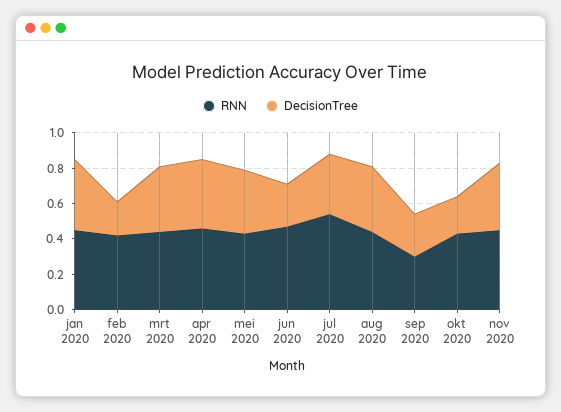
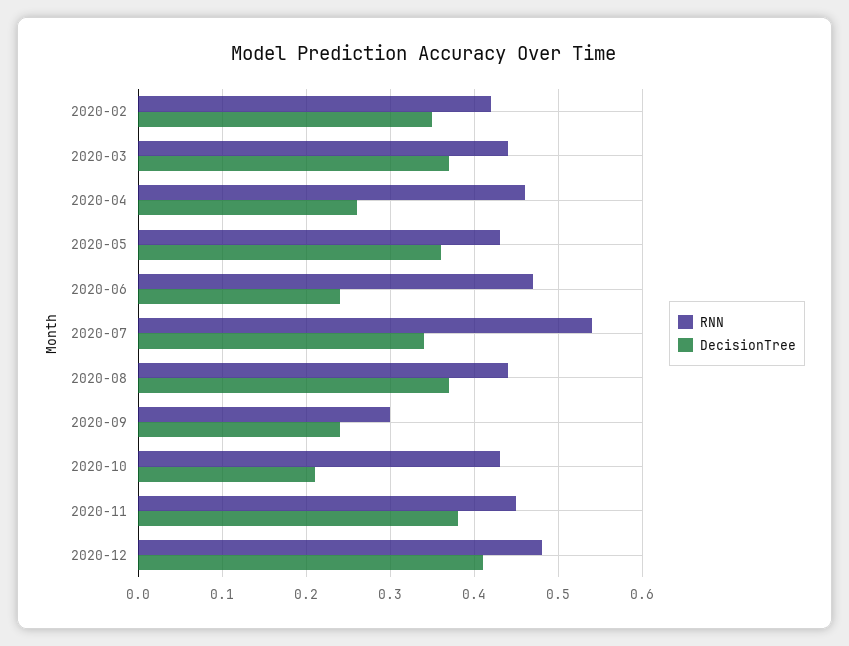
RNN, jan 2020: 0.45 -> none
DecisionTree, jan 2020: 0.4 -> none
DecisionTree, feb 2020: 0.2 -> 0.35
DecisionTree, apr 2020: 0.4 -> 0.26
RNN, 2020-12: none -> 0.48
DecisionTree, 2020-12: none -> 0.41

